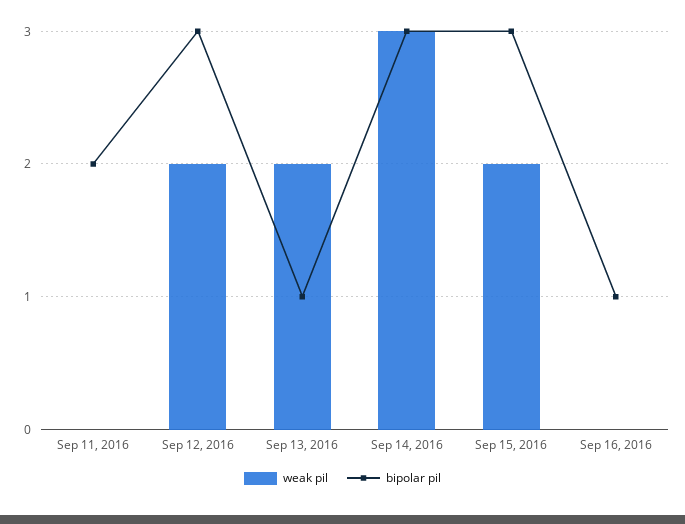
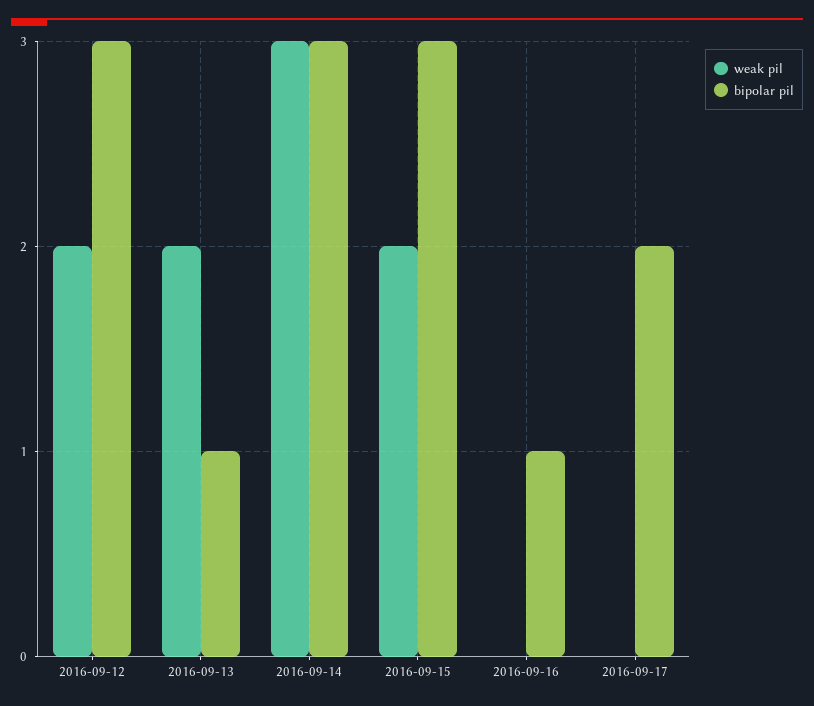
weak pil, Sep 11, 2016: 0 -> none
bipolar pil, Sep 11, 2016: 2 -> none
weak pil, 2016-09-17: none -> 0
bipolar pil, 2016-09-17: none -> 2

